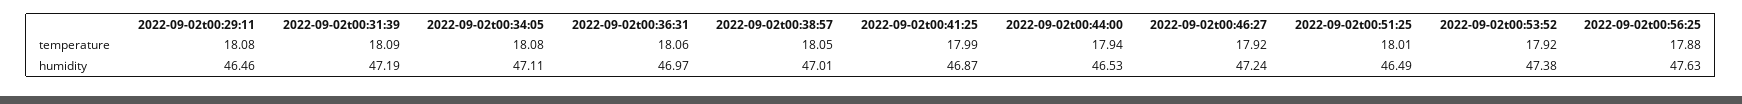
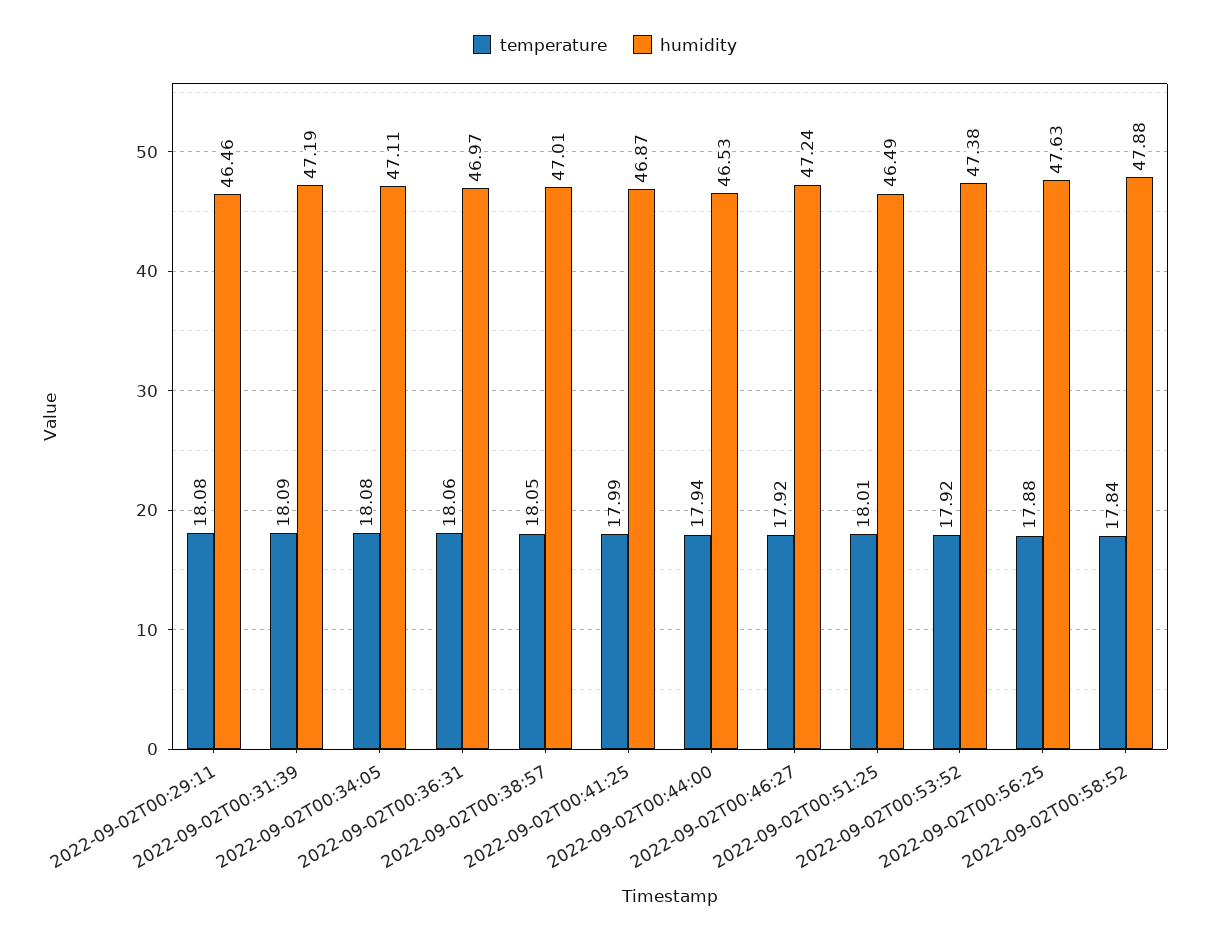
temperature, 2022-09-02T00:58:52: none -> 17.84
humidity, 2022-09-02T00:58:52: none -> 47.88

